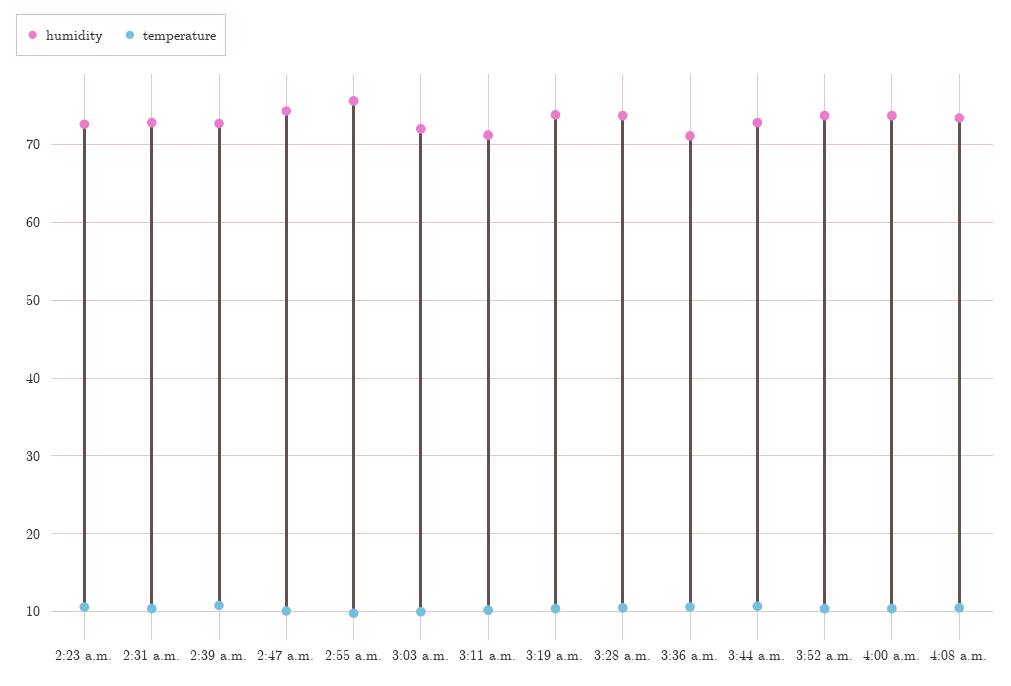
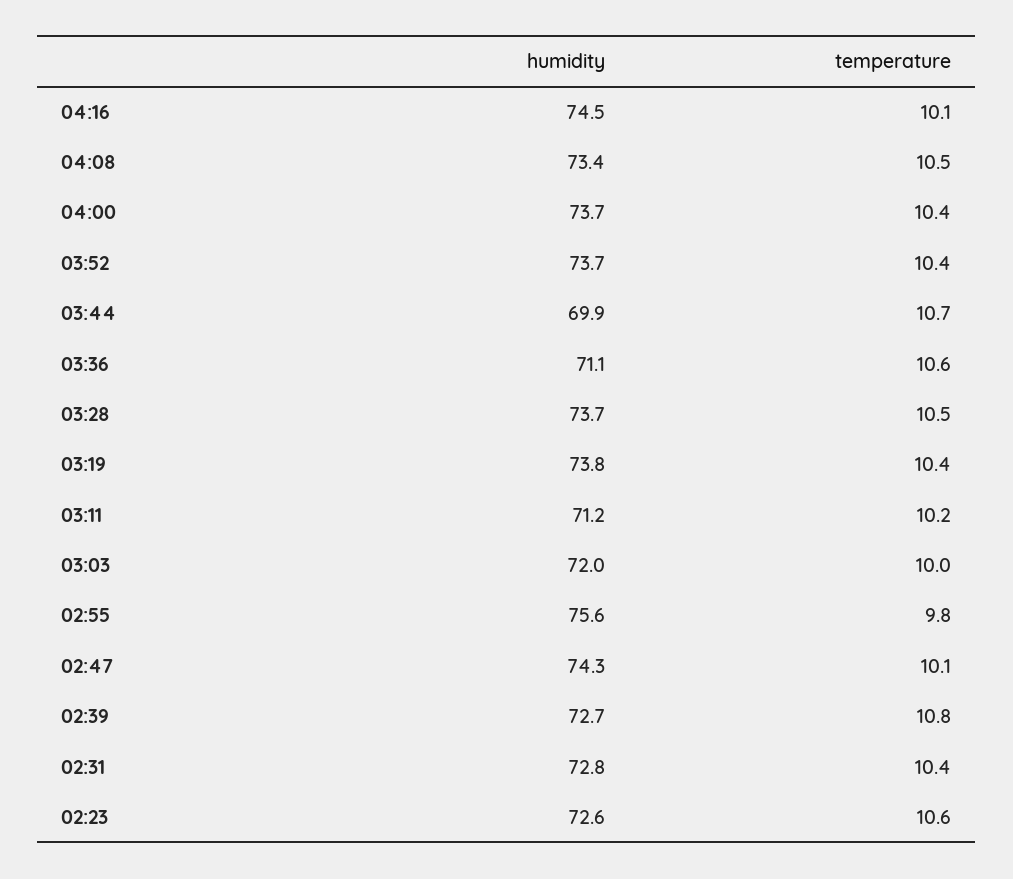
humidity, 3:44 a.m.: 73 -> 69.9
humidity, 04:16: none -> 74.5
temperature, 04:16: none -> 10.1

